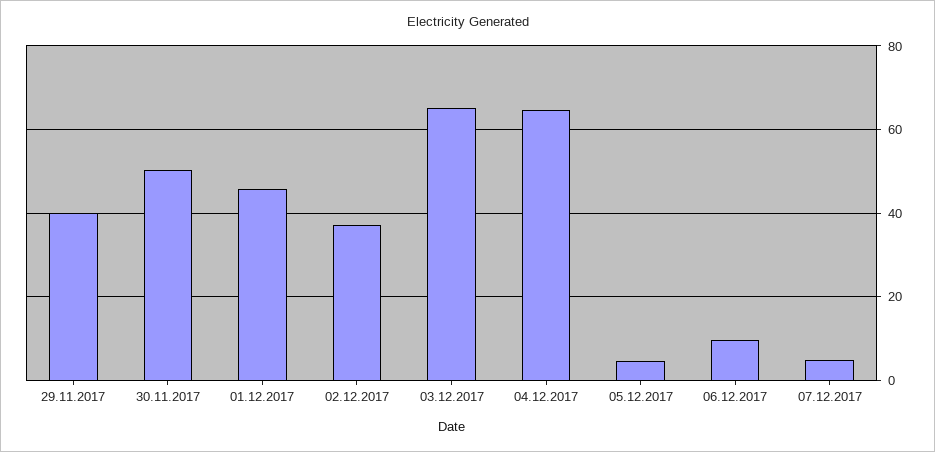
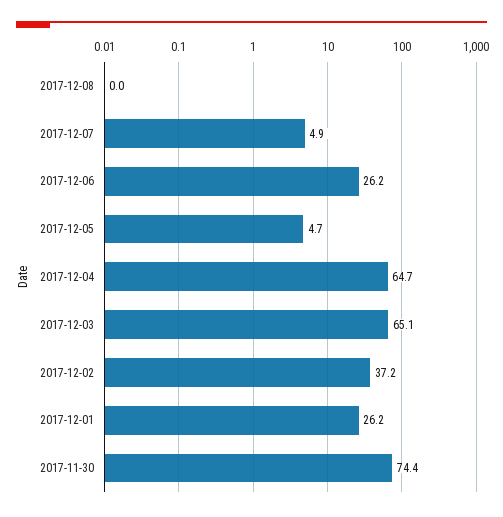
29.11.2017: 40 -> none
30.11.2017: 50 -> 74.4
01.12.2017: 46 -> 26.2
06.12.2017: 10 -> 26.2
2017-12-08: none -> 0

